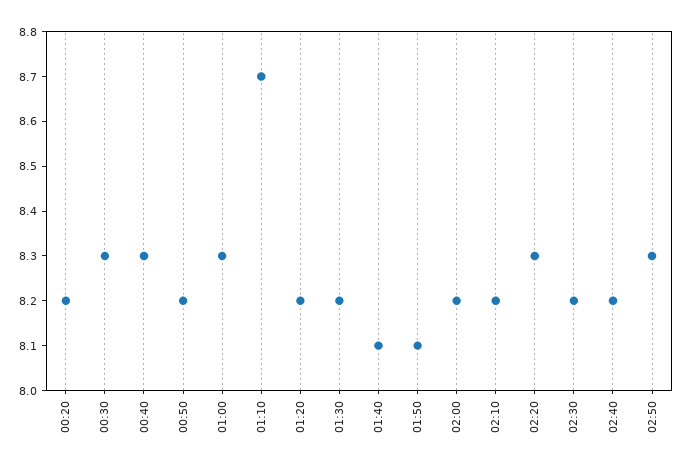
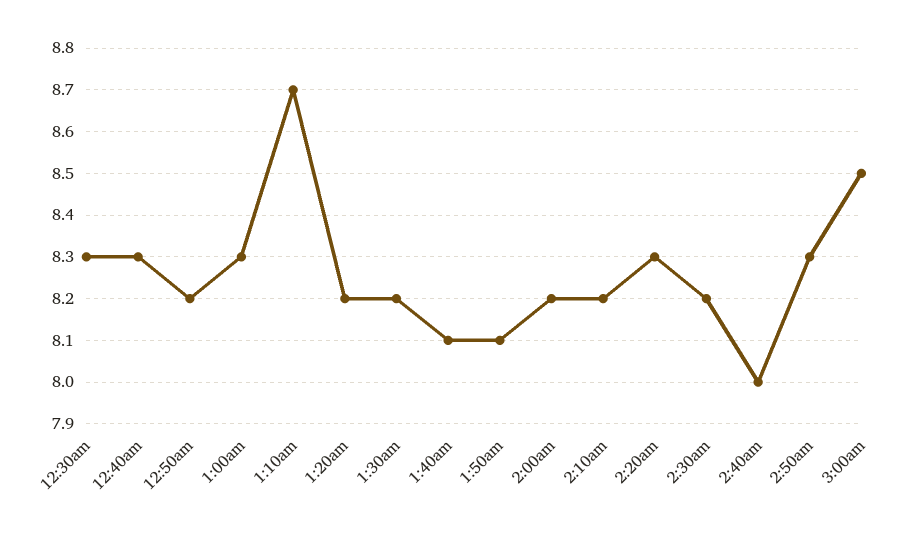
00:20: 8.2 -> none
02:40: 8.2 -> 8
3:00am: none -> 8.5

